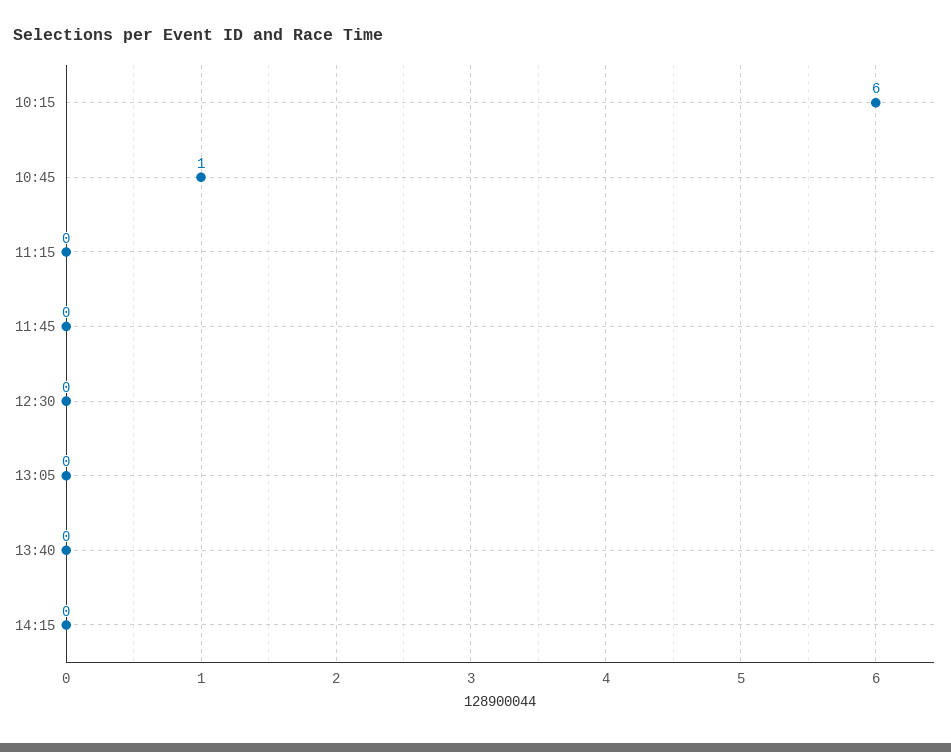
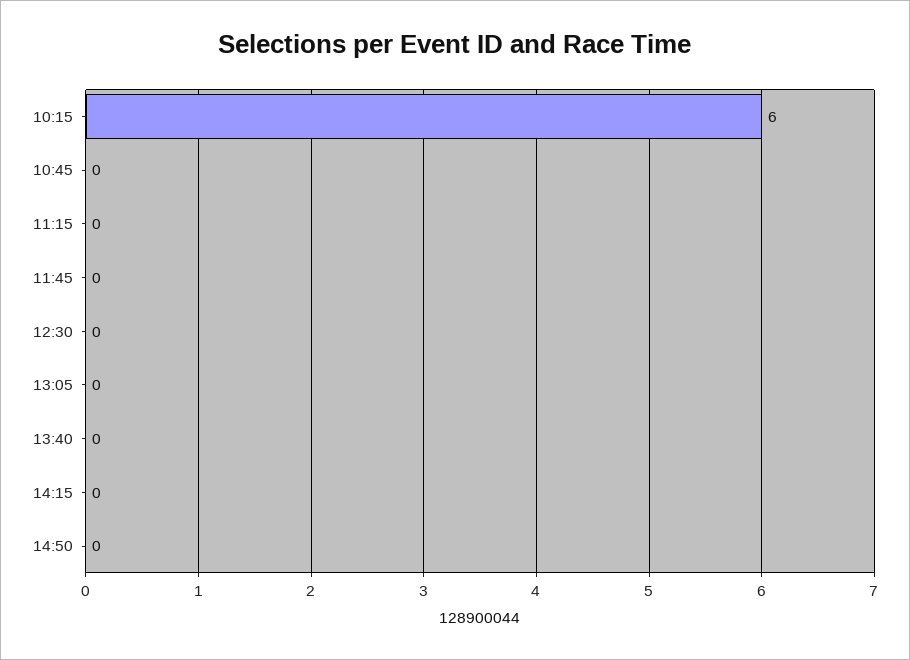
10:45: 1 -> 0
14:50: none -> 0

